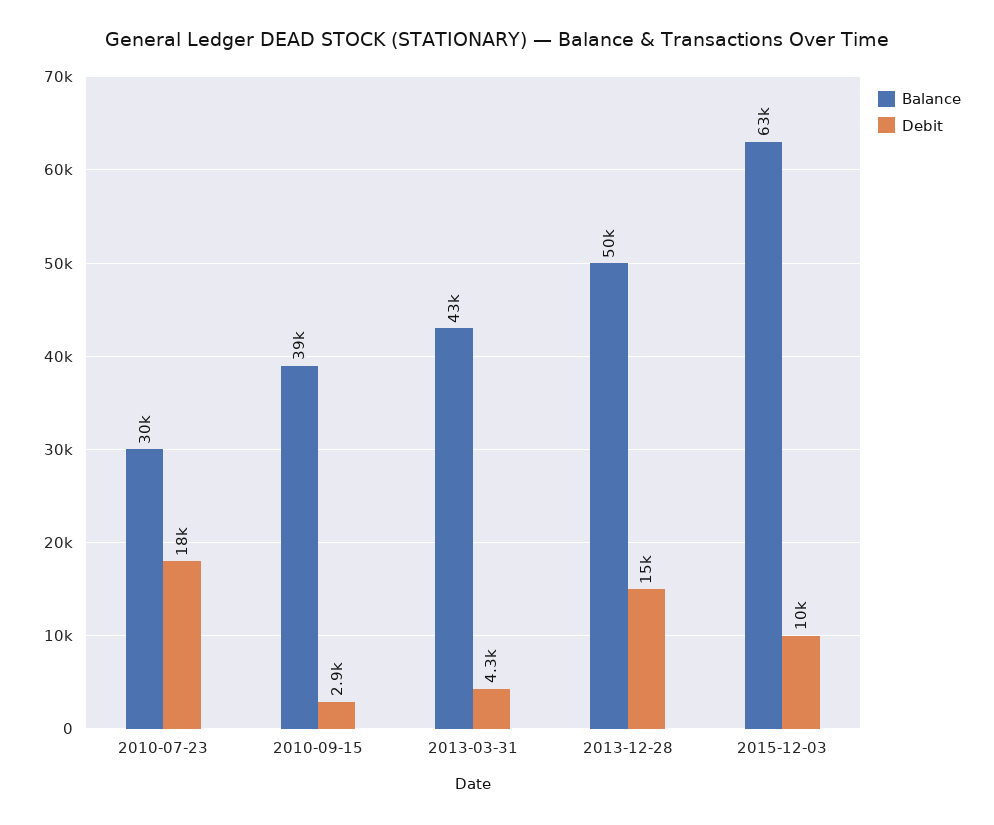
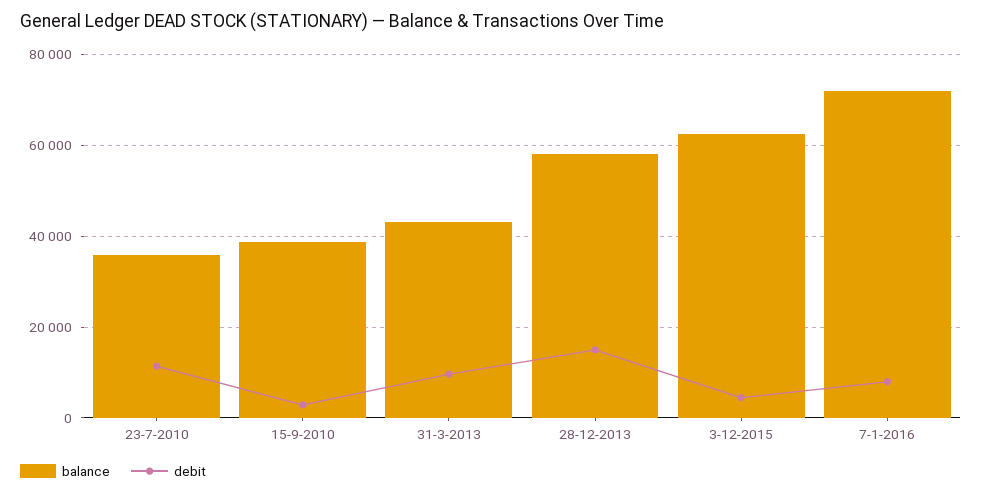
Balance, 2010-07-23: 30000 -> 36000
Debit, 2010-07-23: 18000 -> 12000
Debit, 2013-03-31: 4300 -> 10000
Balance, 2013-12-28: 50000 -> 58000
Debit, 2015-12-03: 10000 -> 4000
Balance, 7-1-2016: none -> 72000
Debit, 7-1-2016: none -> 8000

